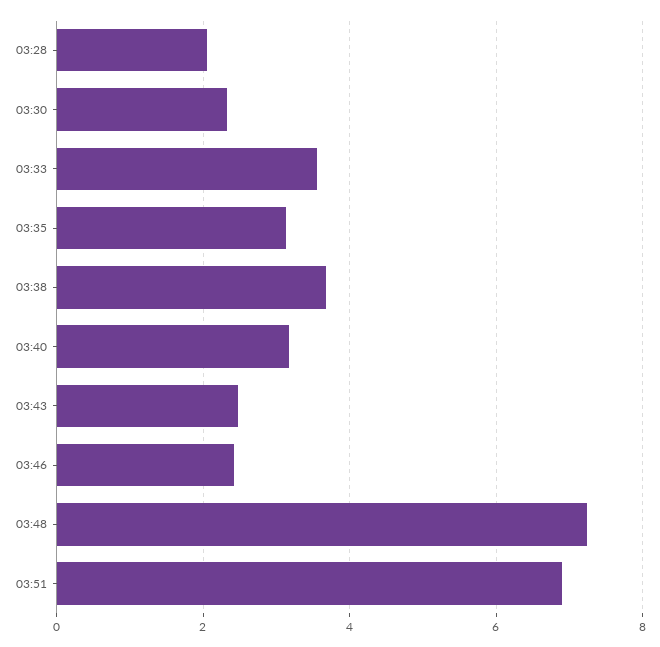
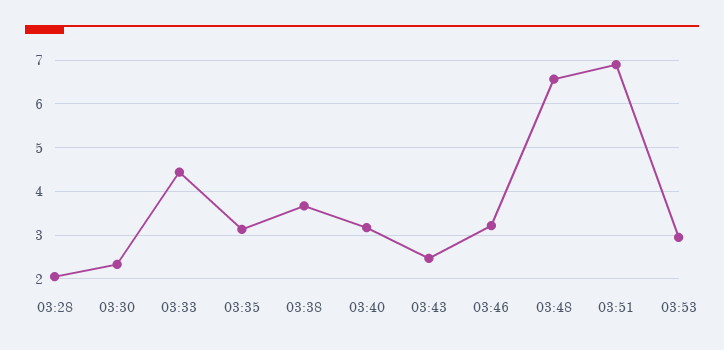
03:33: 3.6 -> 4.4
03:46: 2.4 -> 3.2
03:48: 7.2 -> 6.6
03:53: none -> 3

